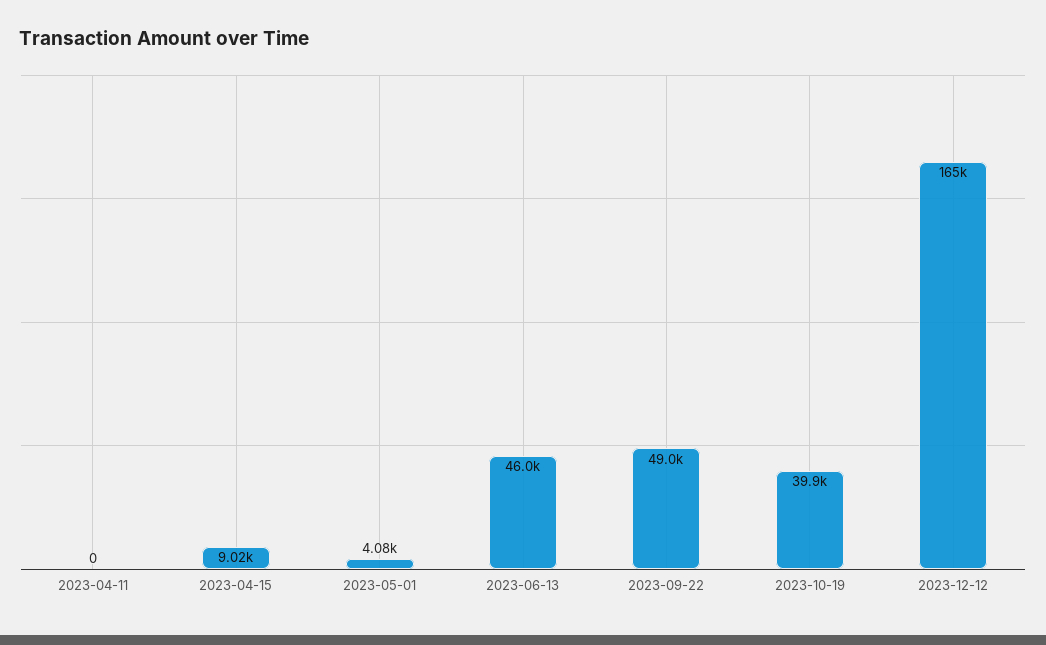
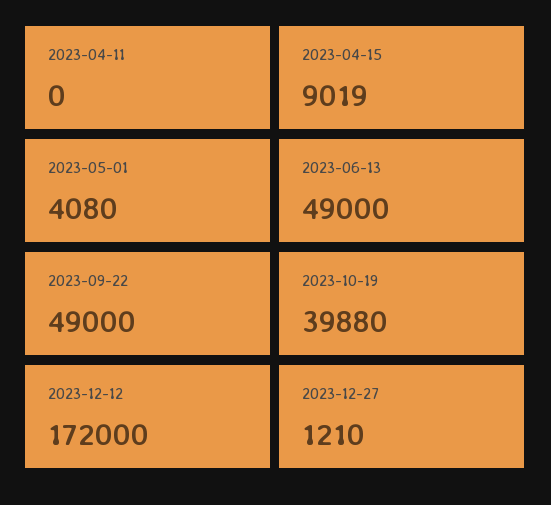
2023-06-13: 46000 -> 49000
2023-12-12: 165000 -> 172000
2023-12-27: none -> 1210

